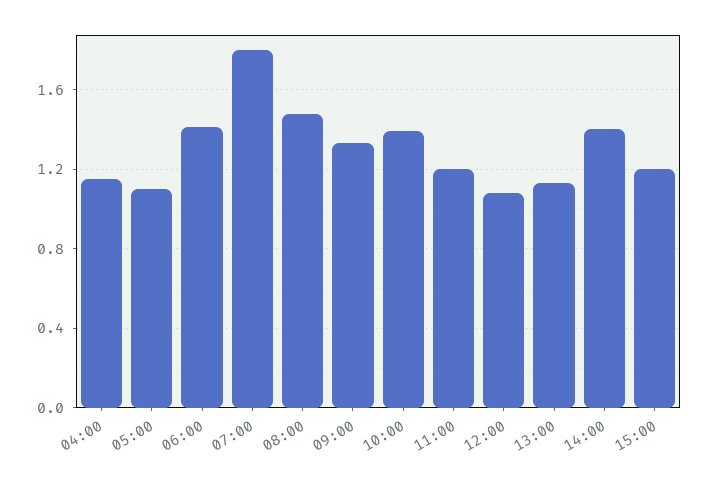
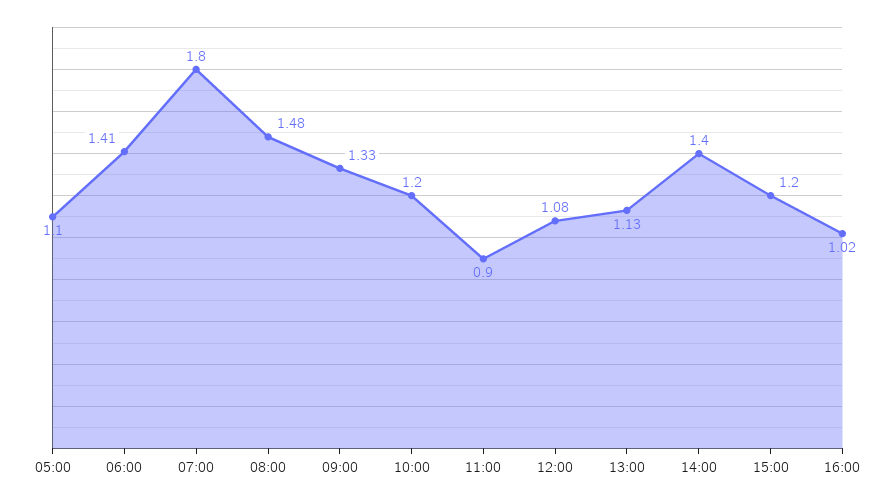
04:00: 1.15 -> none
10:00: 1.4 -> 1.2
11:00: 1.2 -> 0.9
16:00: none -> 1.02

